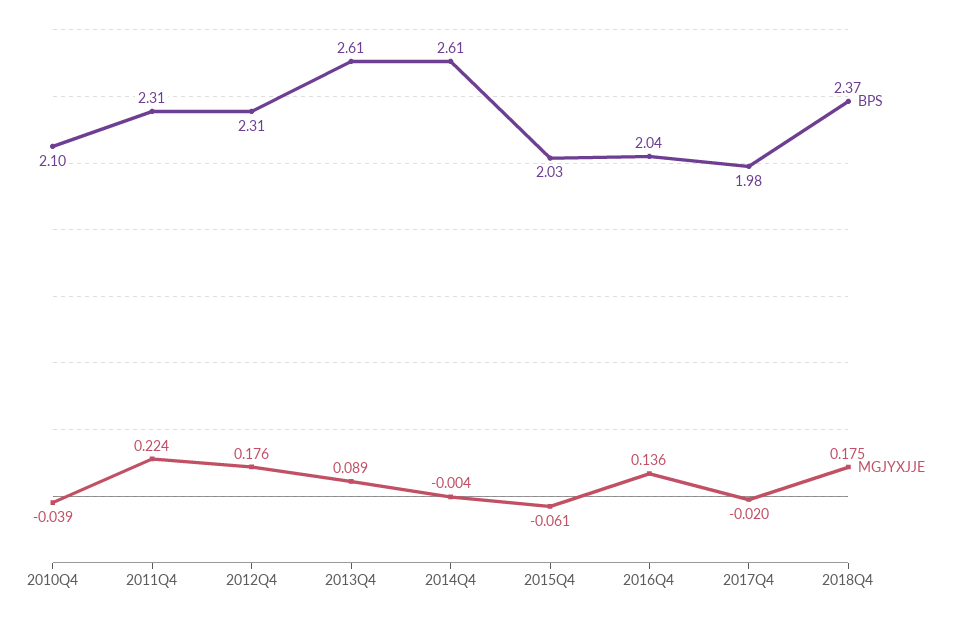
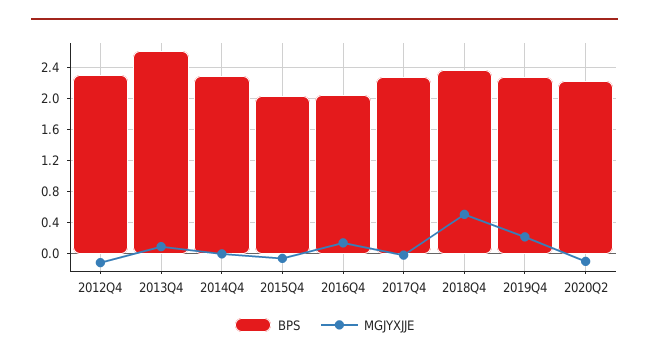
BPS, 2010Q4: 2.1 -> none
MGJYXJJE, 2010Q4: -0.039 -> none
BPS, 2011Q4: 2.31 -> none
MGJYXJJE, 2011Q4: 0.224 -> none
MGJYXJJE, 2012Q4: 0.176 -> -0.1
BPS, 2014Q4: 2.61 -> 2.3
BPS, 2017Q4: 1.98 -> 2.3
MGJYXJJE, 2018Q4: 0.175 -> 0.5
BPS, 2019Q4: none -> 2.3
MGJYXJJE, 2019Q4: none -> 0.2
BPS, 2020Q2: none -> 2.2
MGJYXJJE, 2020Q2: none -> -0.1

